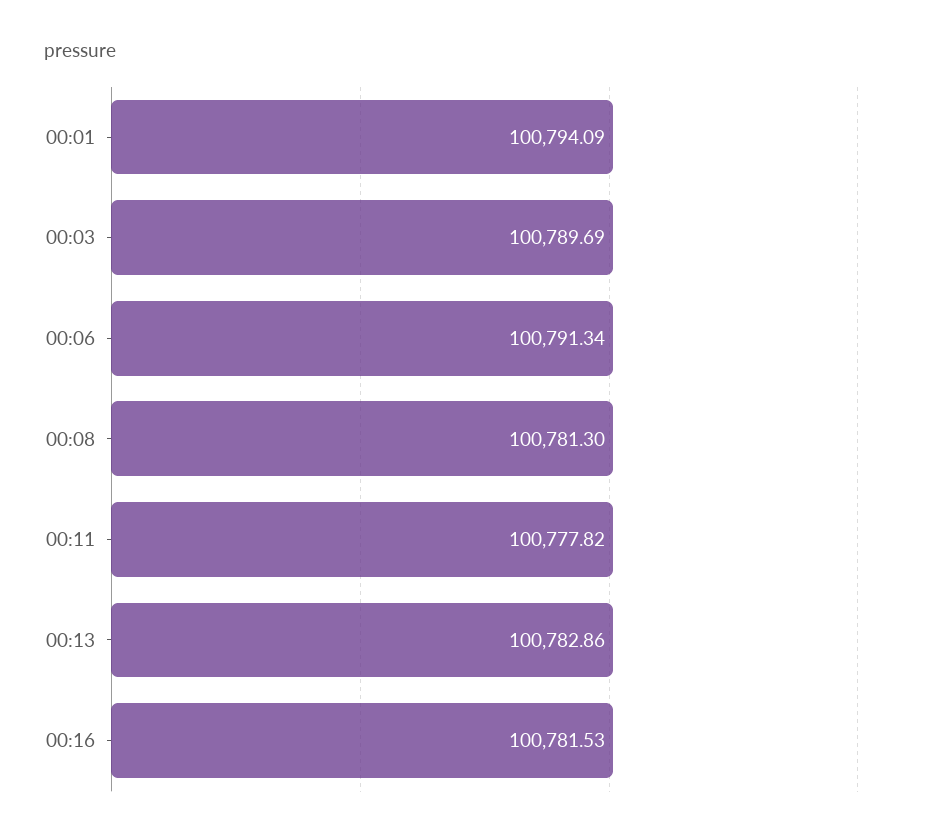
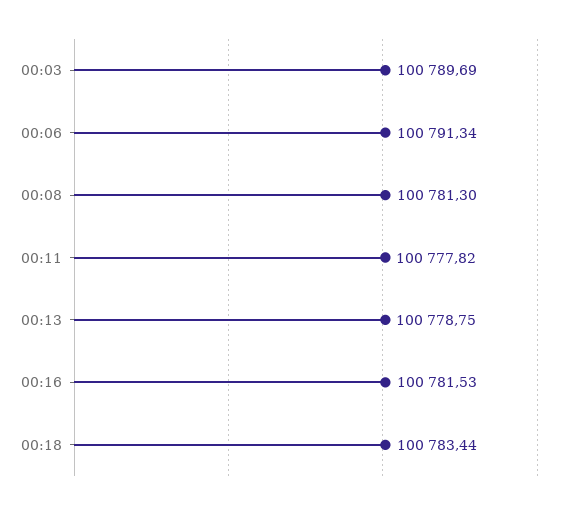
00:01: 100794.09 -> none
00:13: 100782.86 -> 100778.75
00:18: none -> 100783.44

